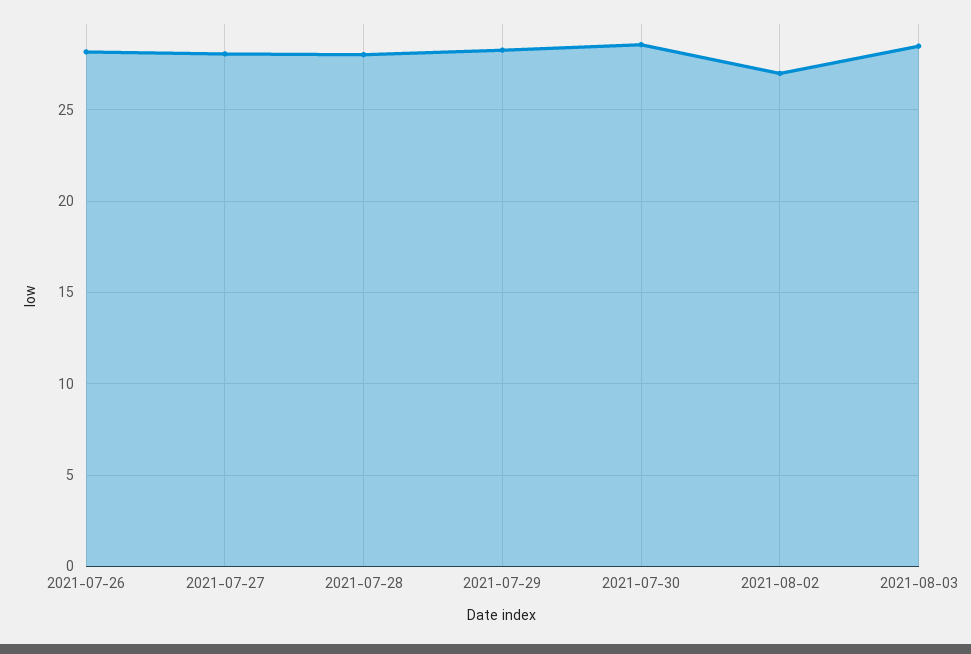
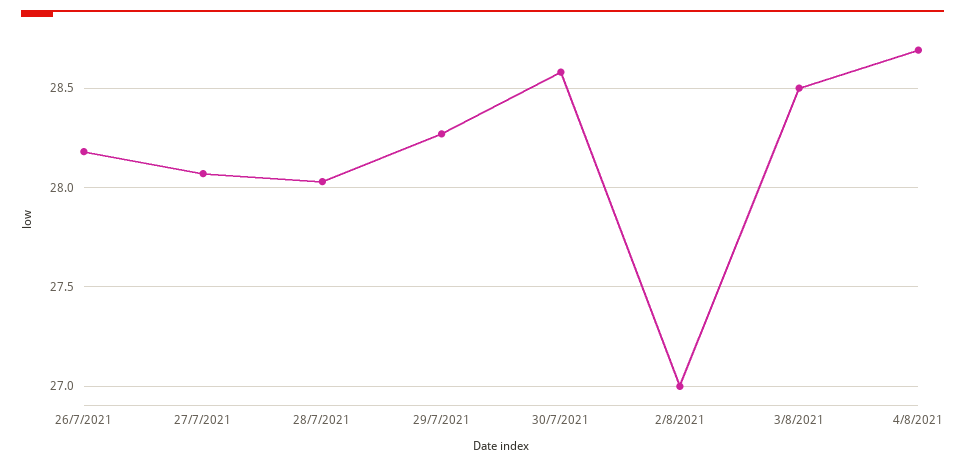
4/8/2021: none -> 28.7

